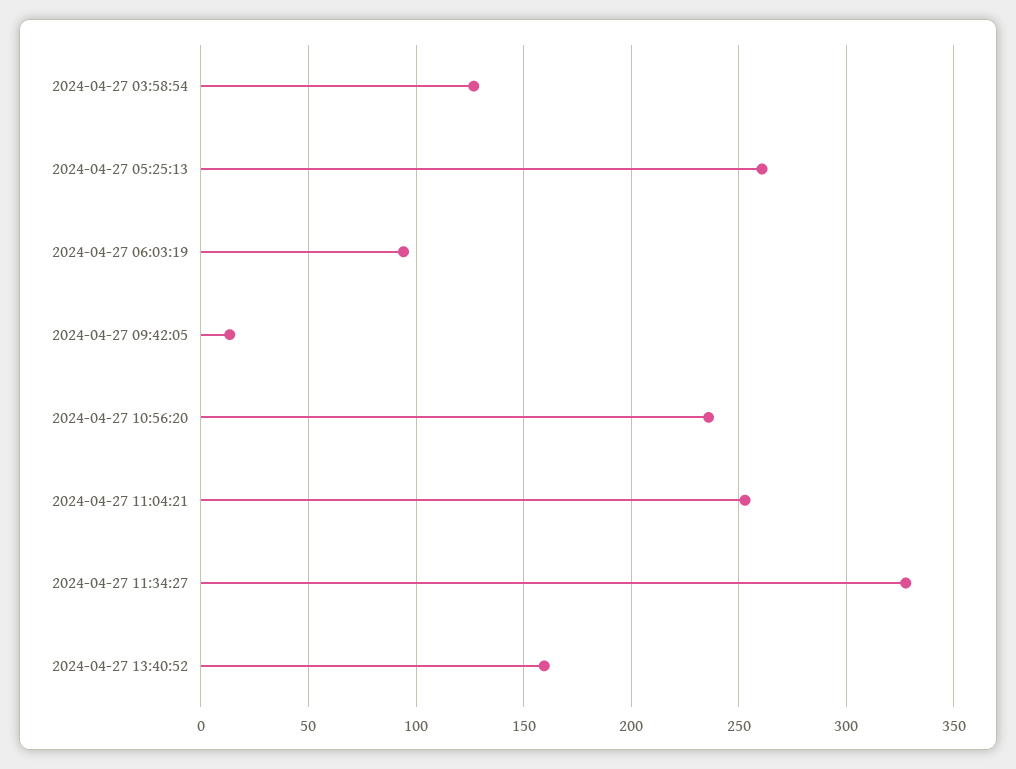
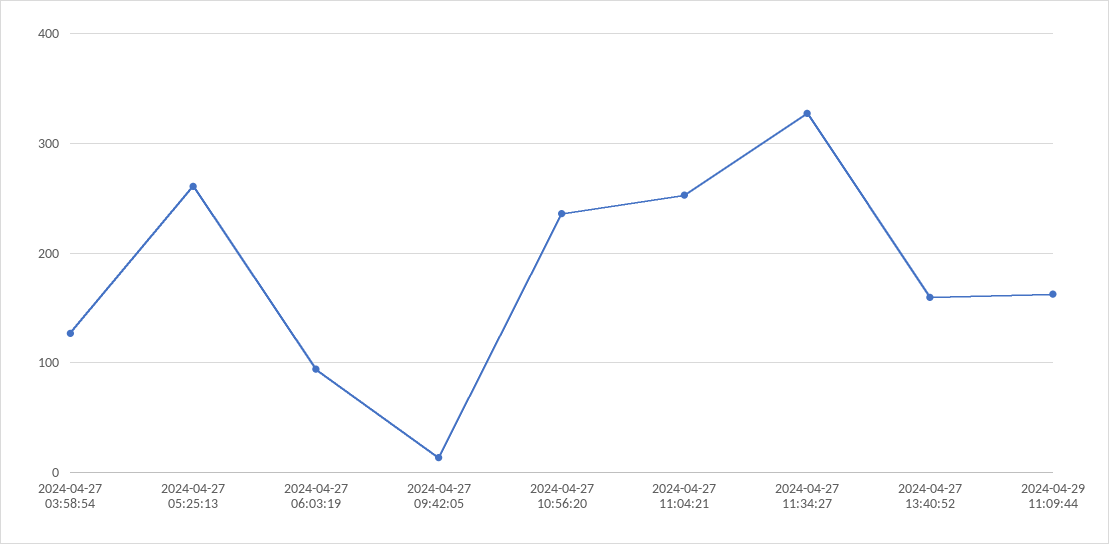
2024-04-29 11:09:44: none -> 160

